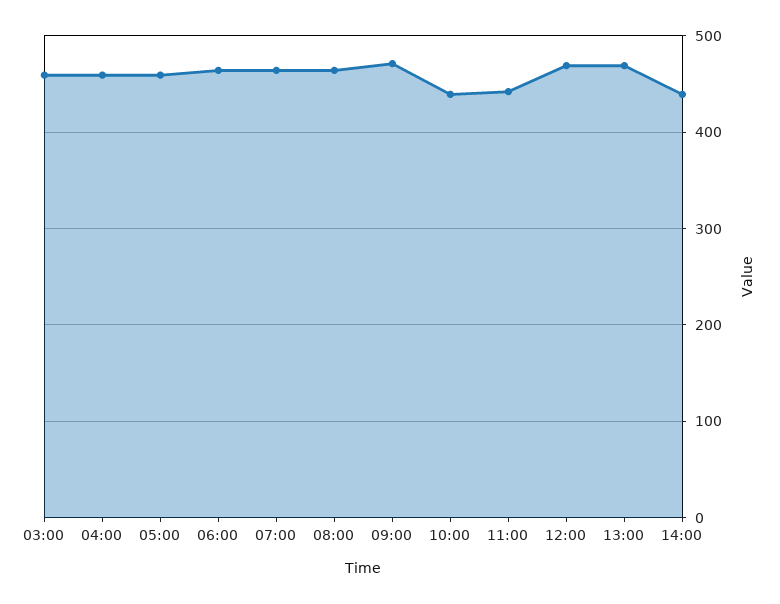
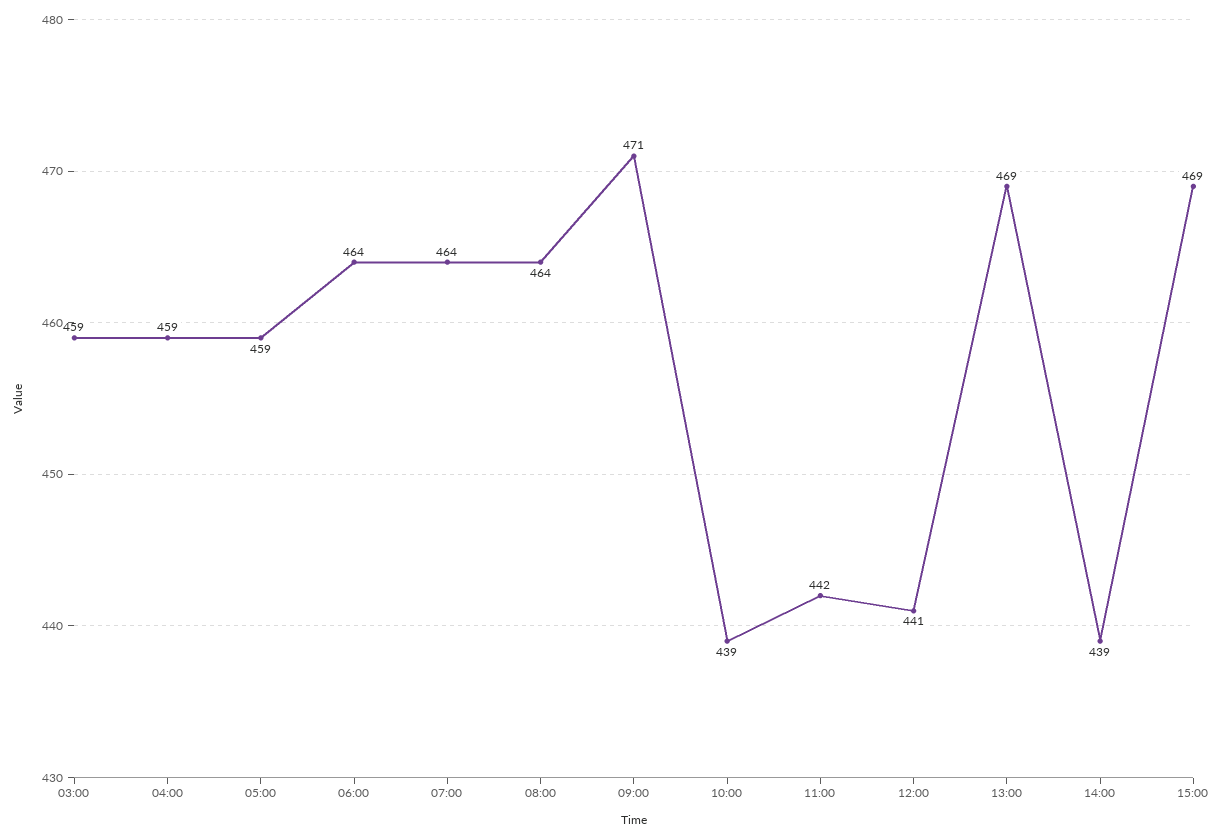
12:00: 470 -> 441
15:00: none -> 469

